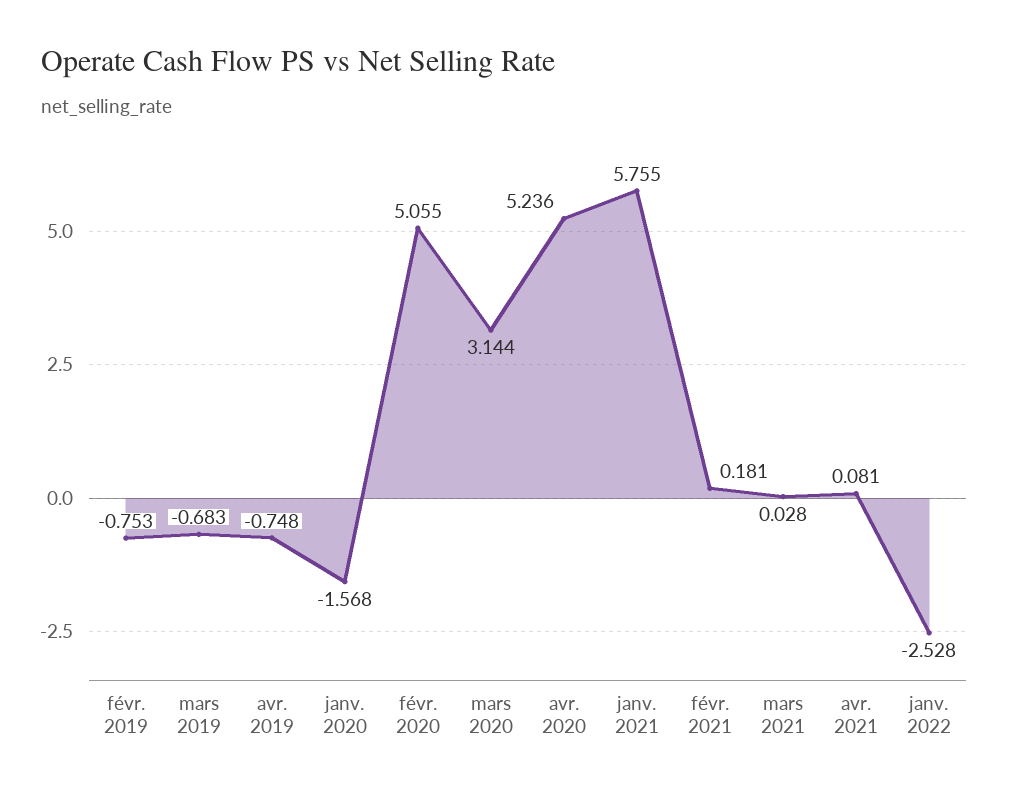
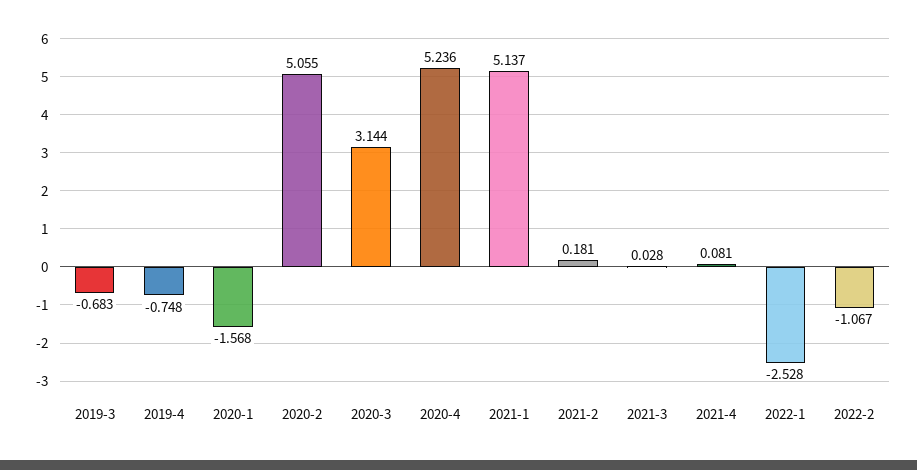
févr. 2019: -0.753 -> none
janv. 2021: 5.755 -> 5.137
2022-2: none -> -1.067

